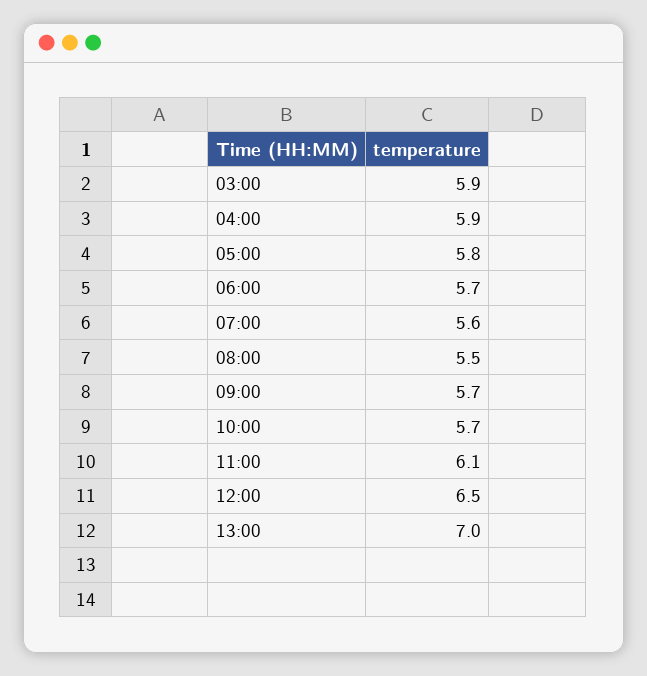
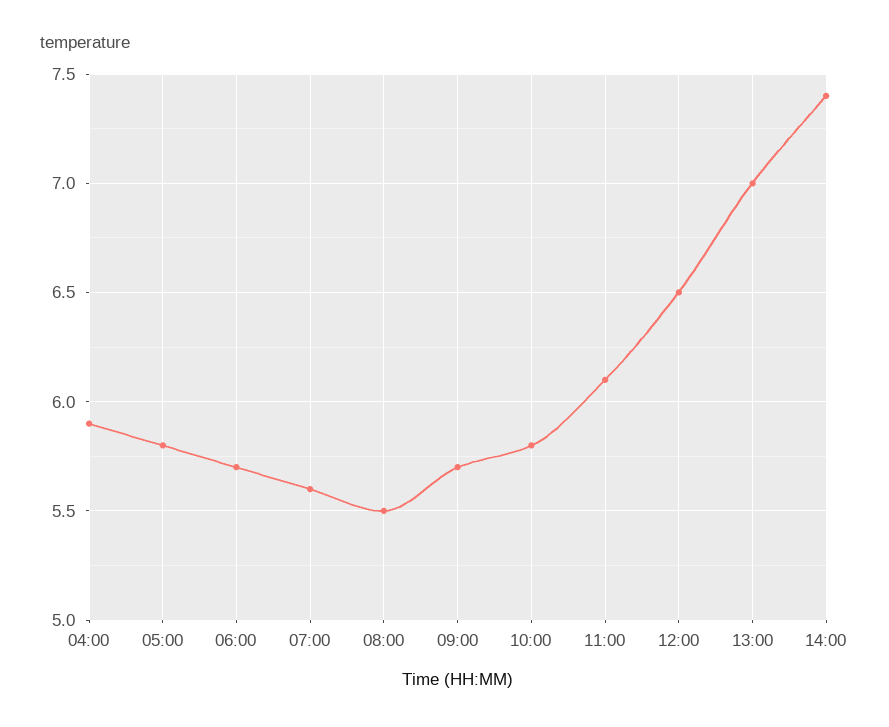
03:00: 5.9 -> none
10:00: 5.7 -> 5.8
14:00: none -> 7.4

